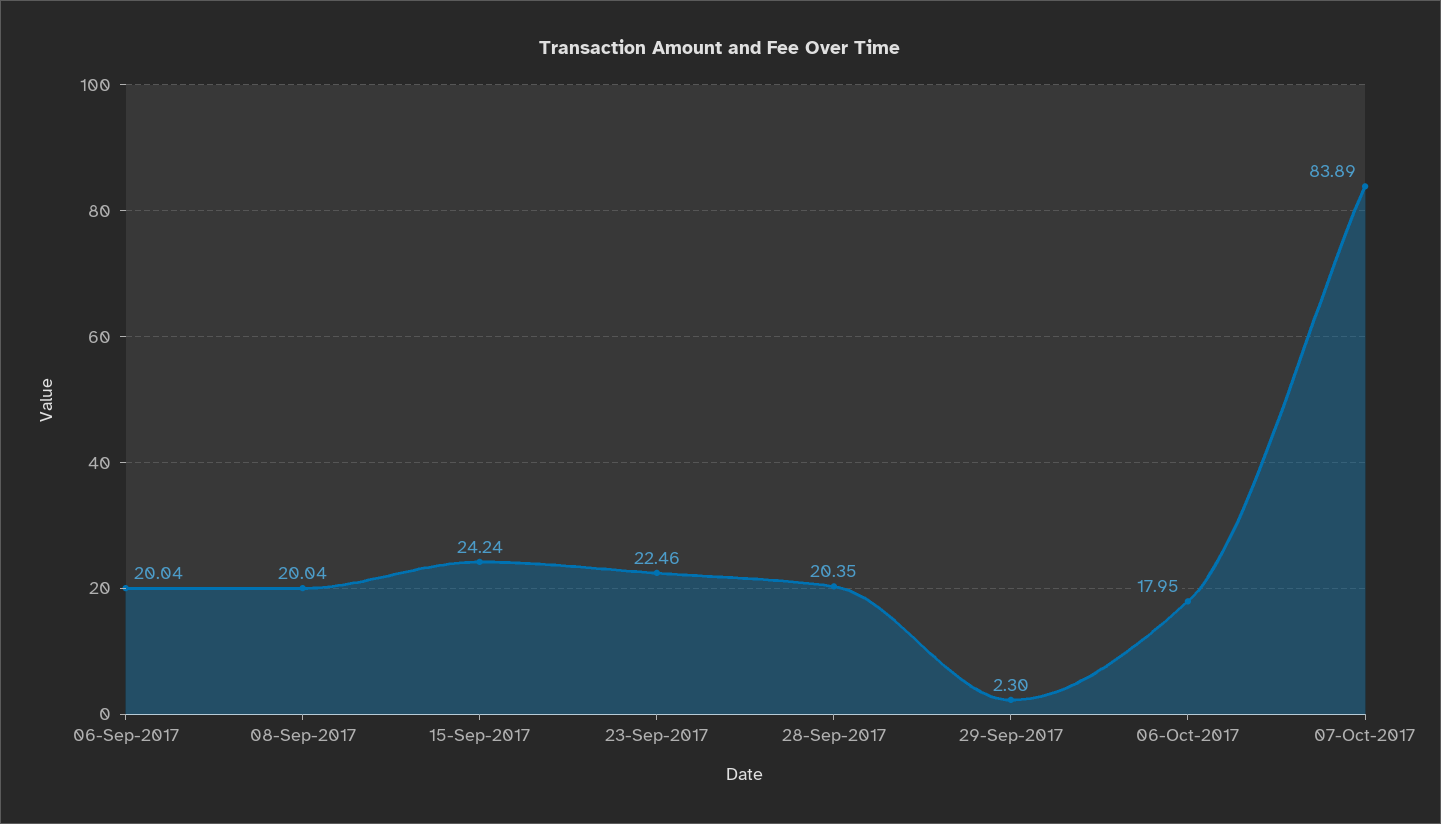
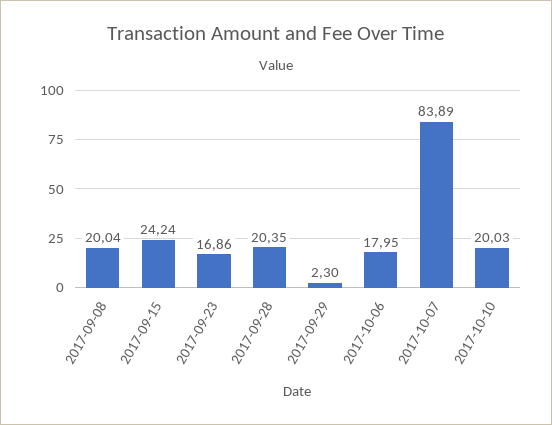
06-Sep-2017: 20.04 -> none
23-Sep-2017: 22.46 -> 16.86
2017-10-10: none -> 20.03

